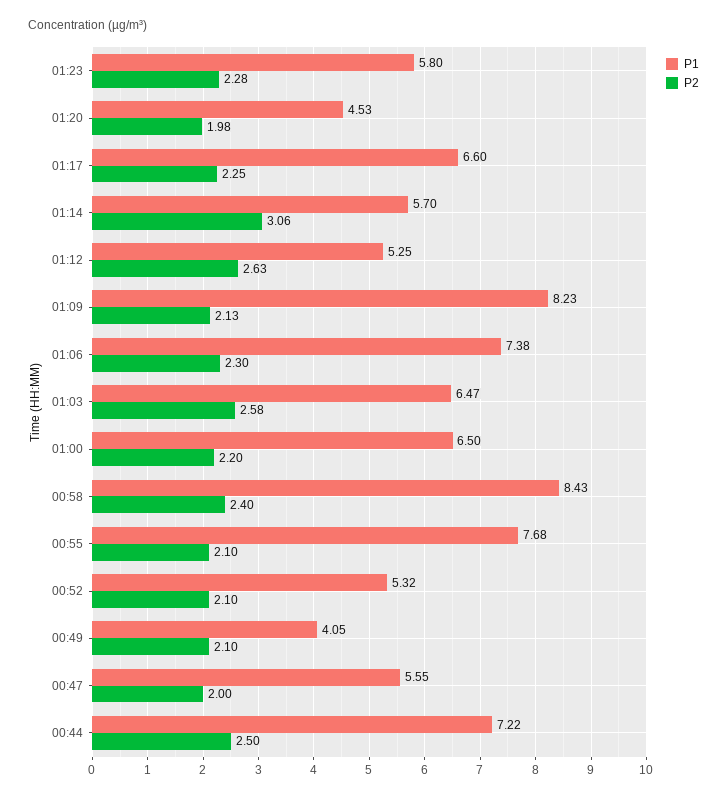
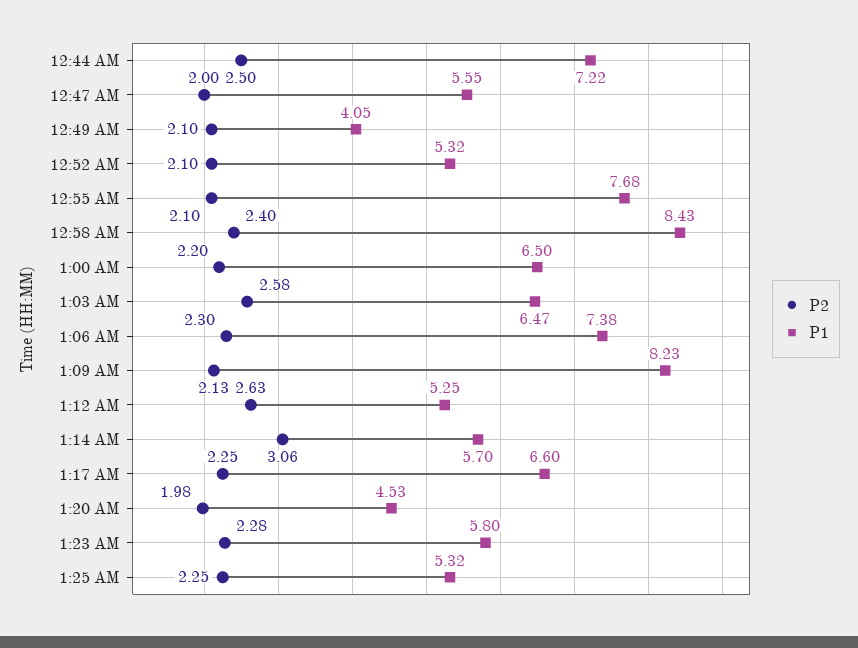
P2, 1:25 AM: none -> 2.25
P1, 1:25 AM: none -> 5.32

